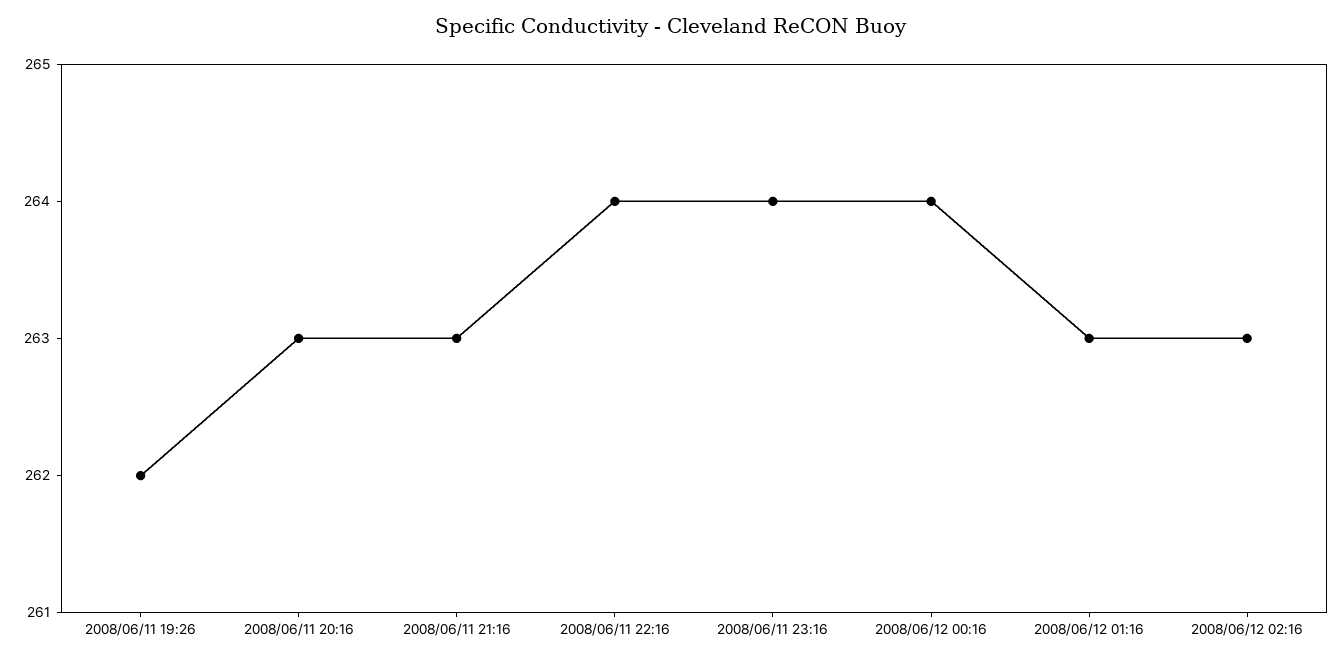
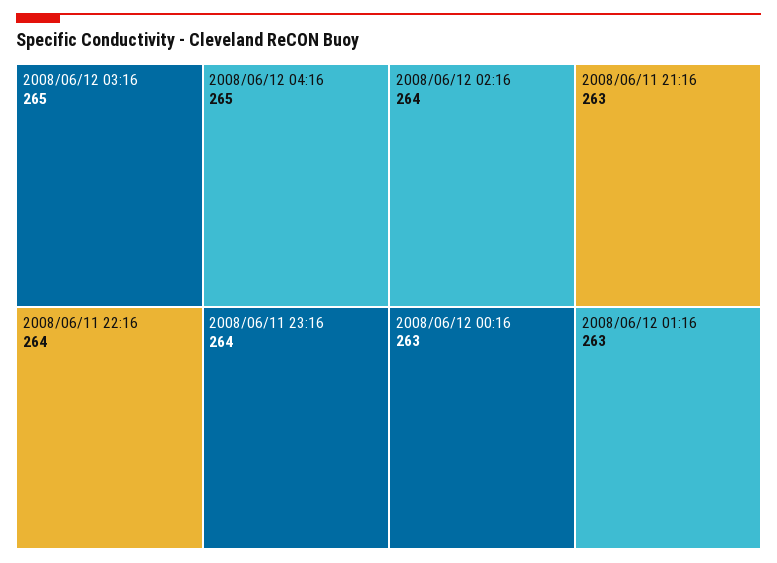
2008/06/11 19:26: 262 -> none
2008/06/11 20:16: 263 -> none
2008/06/12 00:16: 264 -> 263
2008/06/12 02:16: 263 -> 264
2008/06/12 03:16: none -> 265
2008/06/12 04:16: none -> 265

